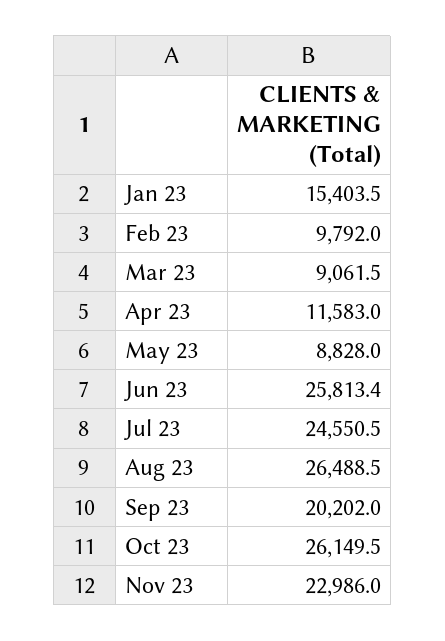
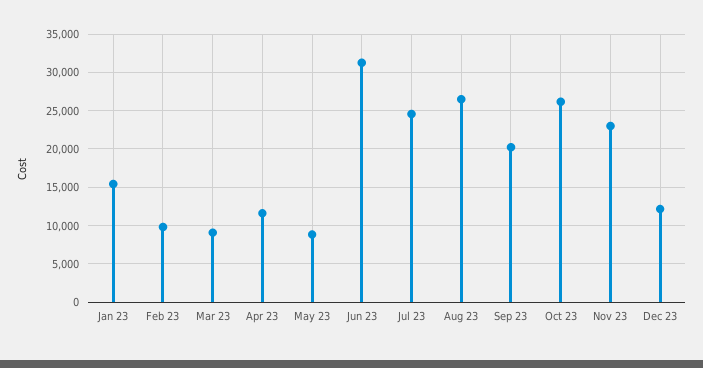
Jun 23: 25813.4 -> 31000
Dec 23: none -> 12000

